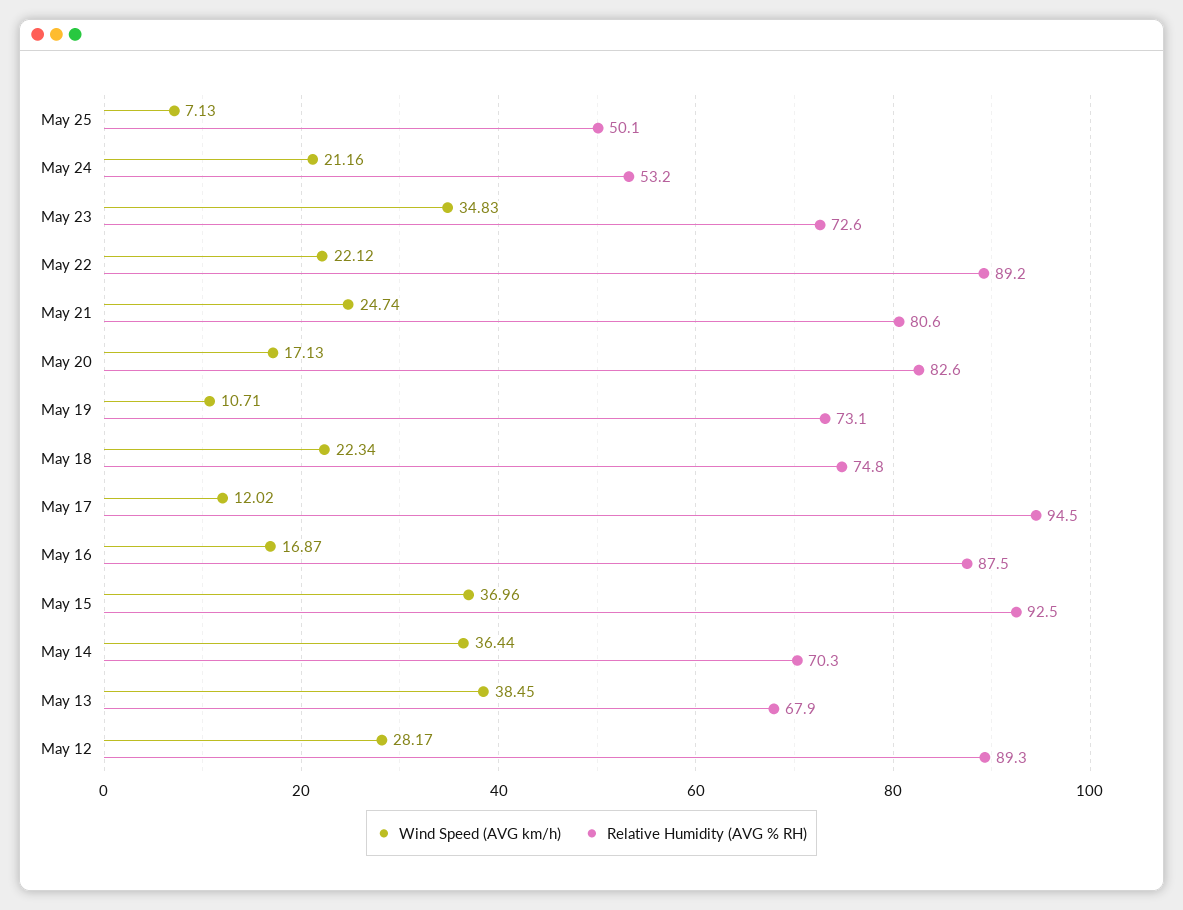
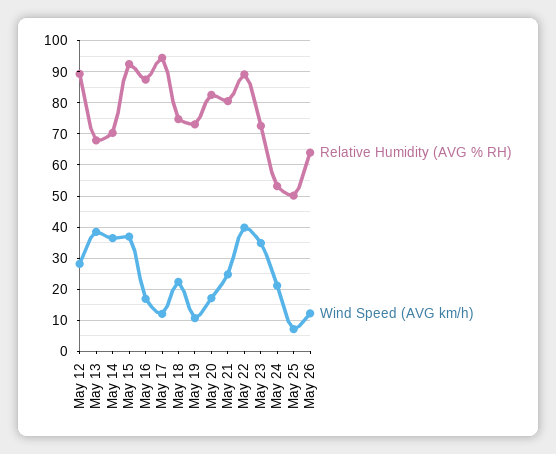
Wind Speed (AVG km/h), May 22: 22.12 -> 40
Relative Humidity (AVG % RH), May 26: none -> 64
Wind Speed (AVG km/h), May 26: none -> 12

